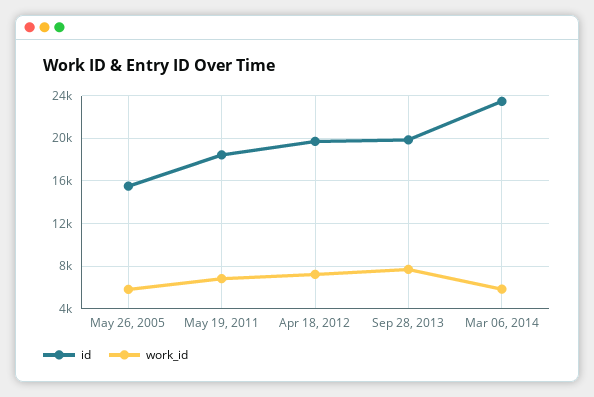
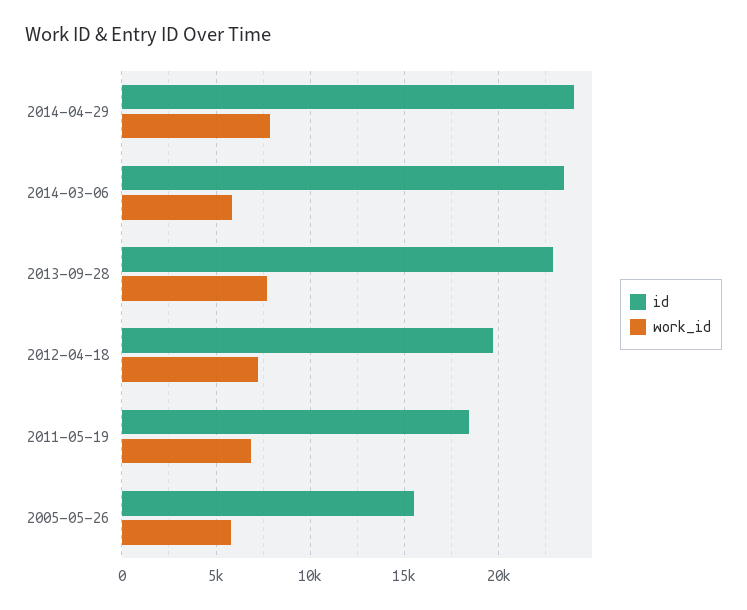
id, Sep 28, 2013: 20000 -> 23000
id, 2014-04-29: none -> 24000
work_id, 2014-04-29: none -> 8000

